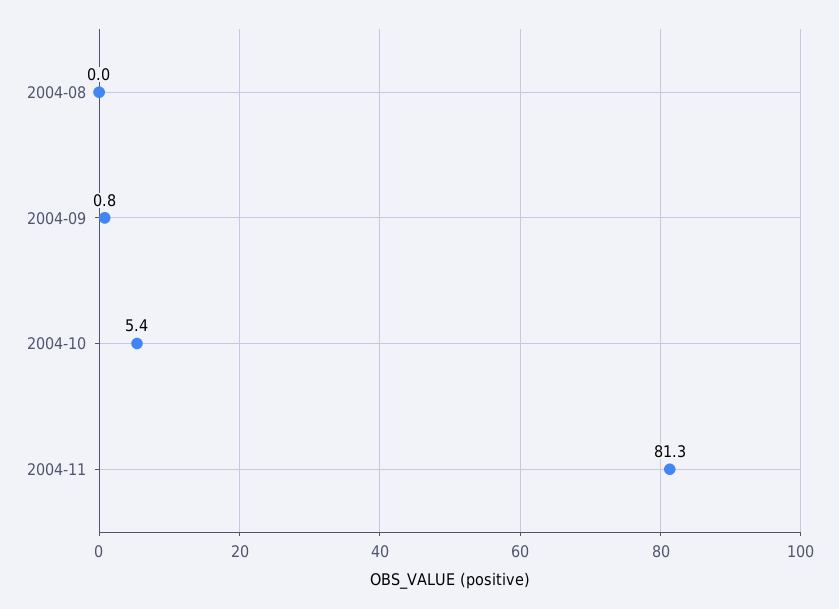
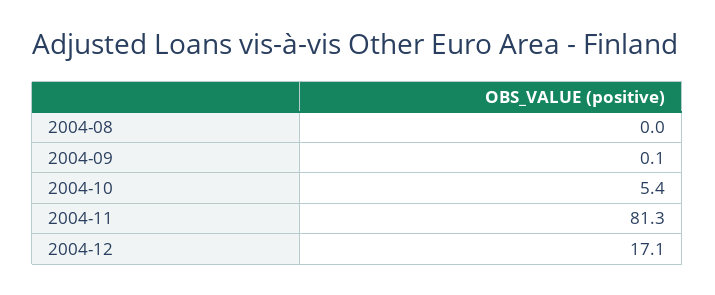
2004-09: 0.8 -> 0.1
2004-12: none -> 17.1

